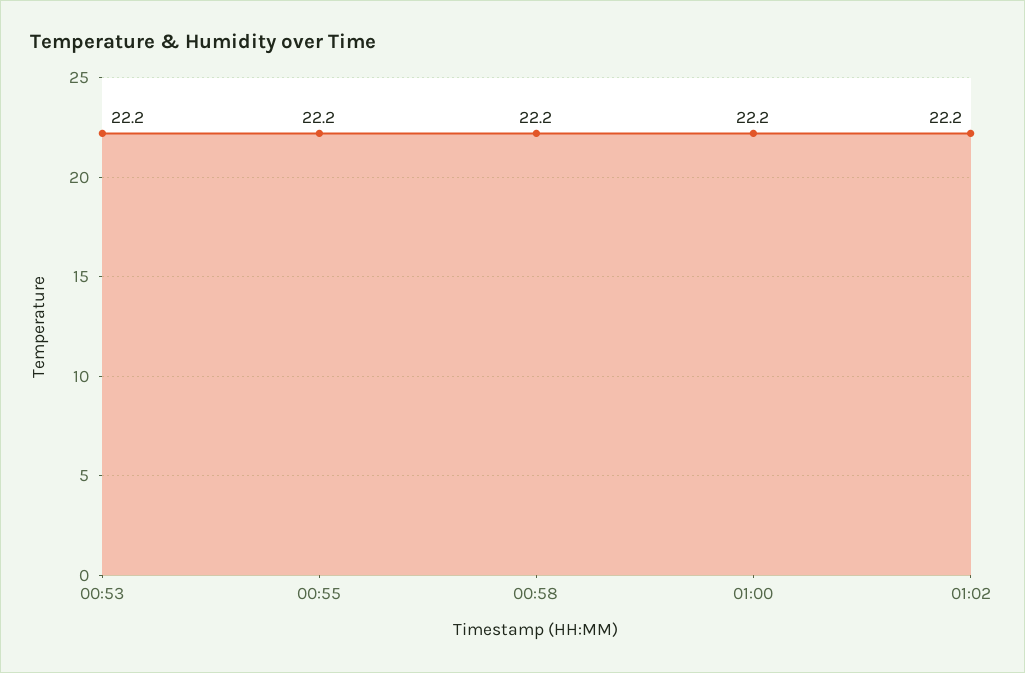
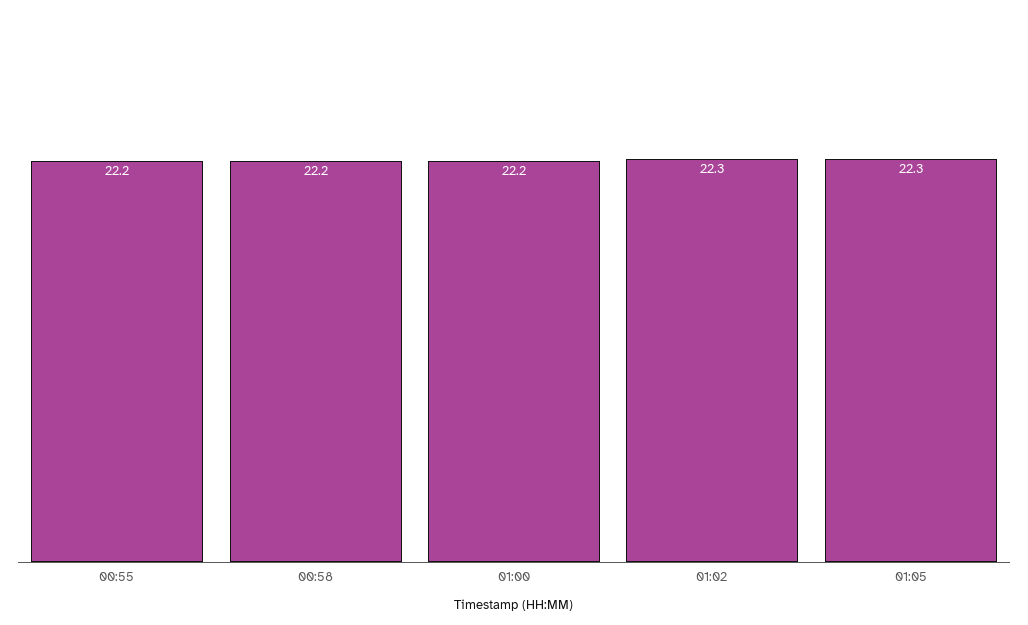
00:53: 22.2 -> none
01:02: 22.2 -> 22.3
01:05: none -> 22.3

